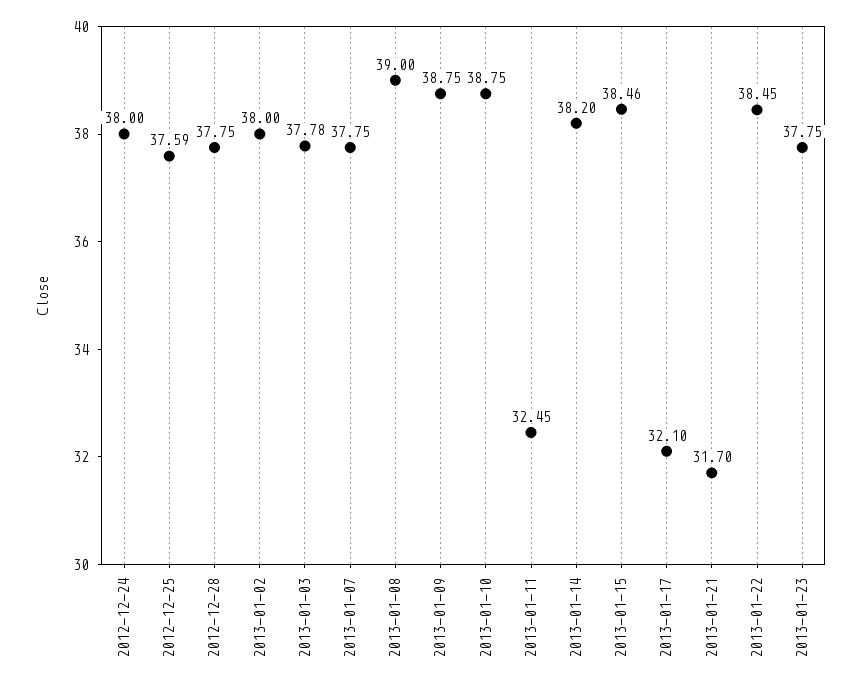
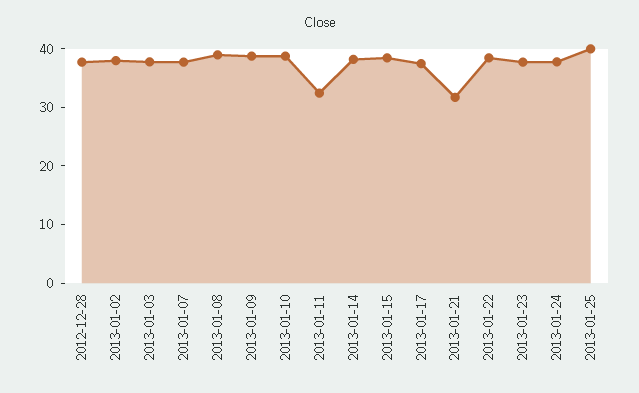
2012-12-24: 38 -> none
2012-12-25: 37.59 -> none
2013-01-17: 32.1 -> 38
2013-01-24: none -> 38
2013-01-25: none -> 40

